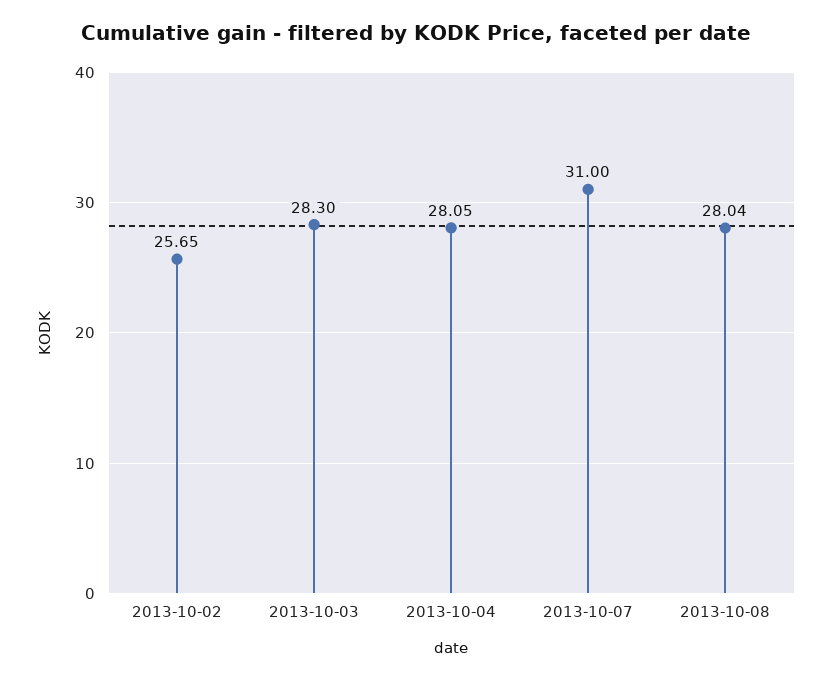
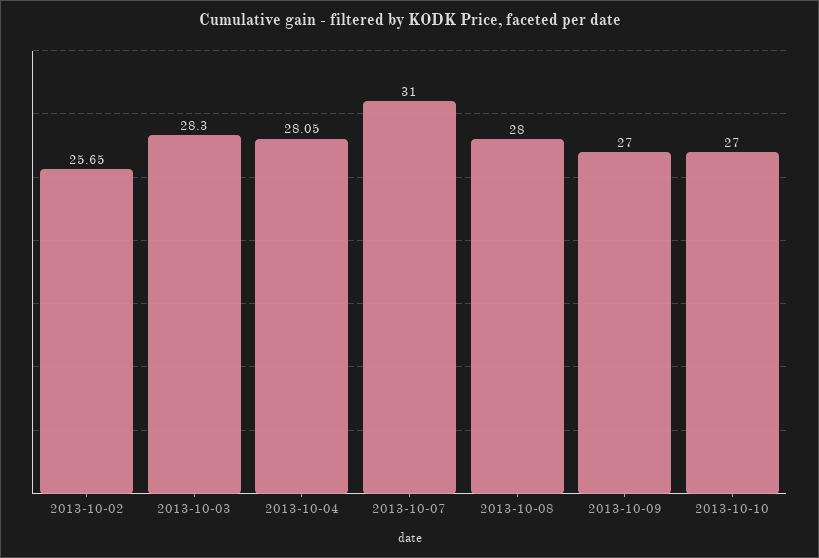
2013-10-08: 28.04 -> 28
2013-10-09: none -> 27
2013-10-10: none -> 27

